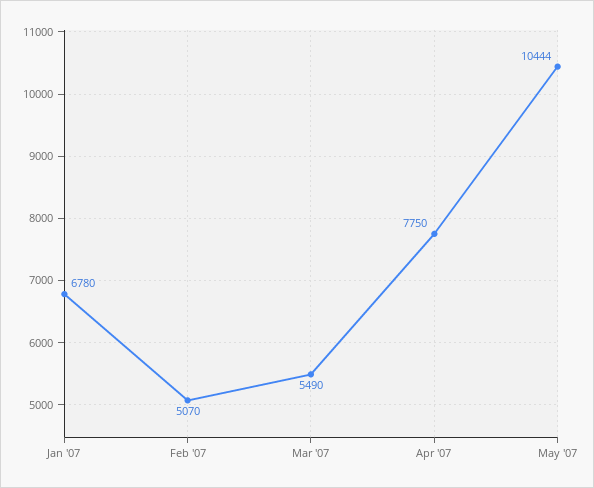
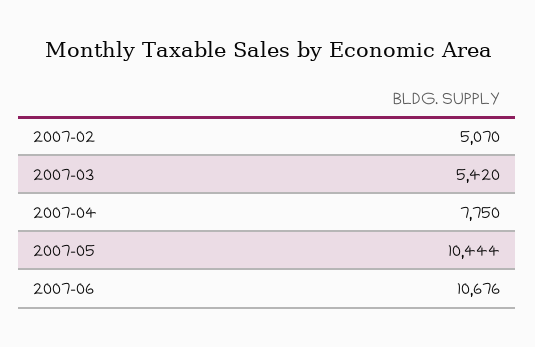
Jan '07: 6780 -> none
Mar '07: 5490 -> 5420
2007-06: none -> 10676

